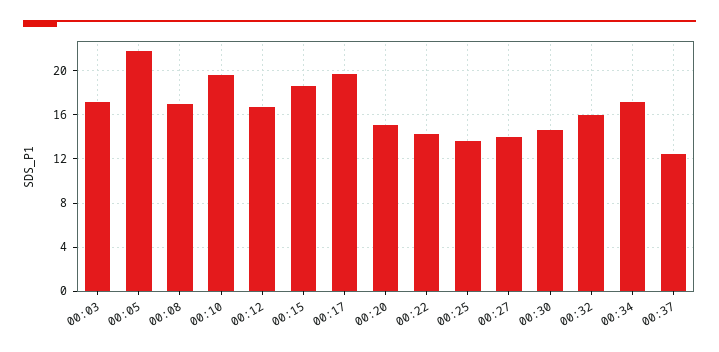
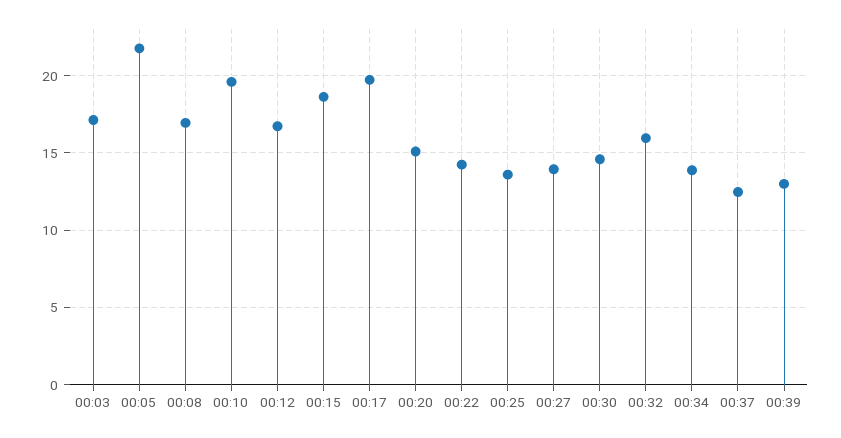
00:34: 17 -> 14
00:39: none -> 13

